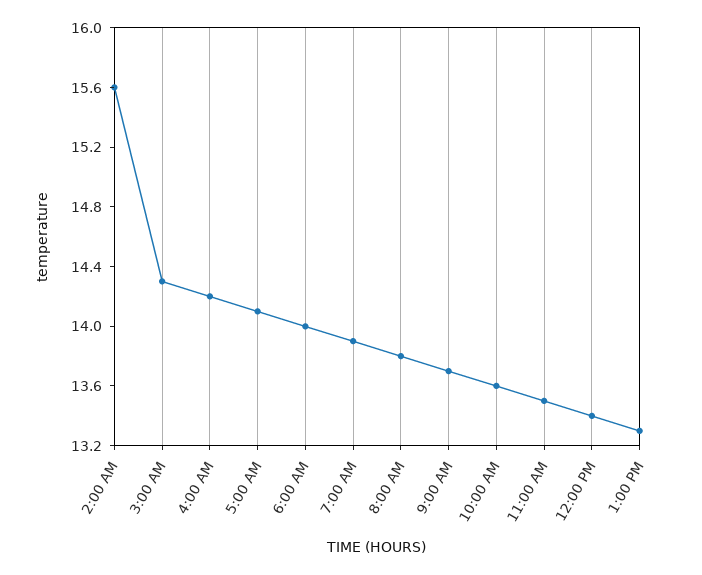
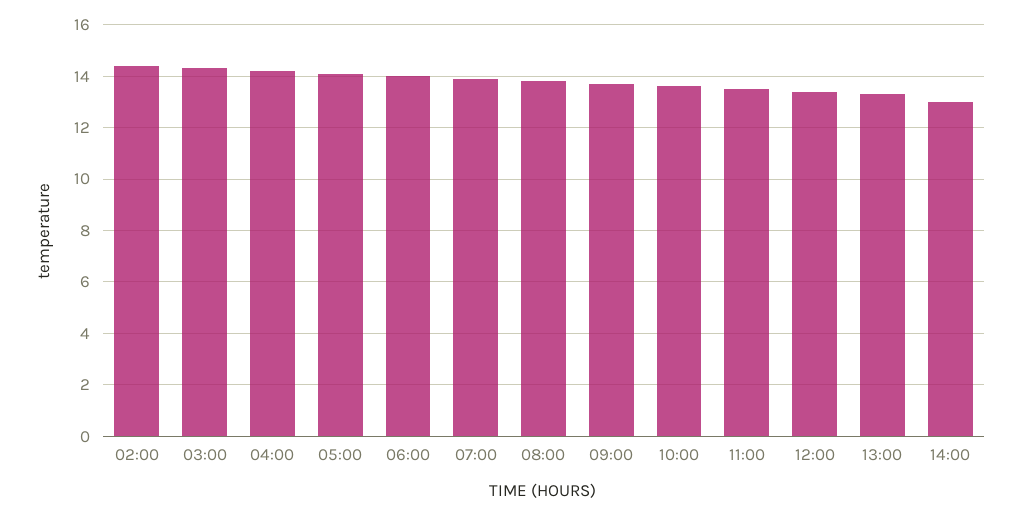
2:00 AM: 15.6 -> 14.5
14:00: none -> 13

